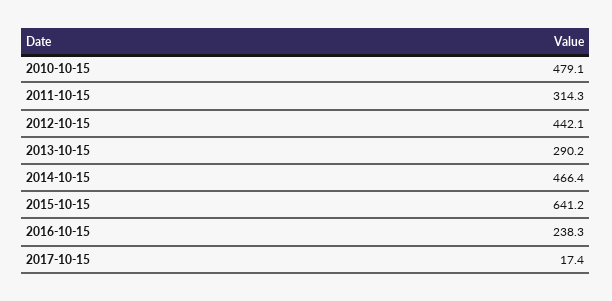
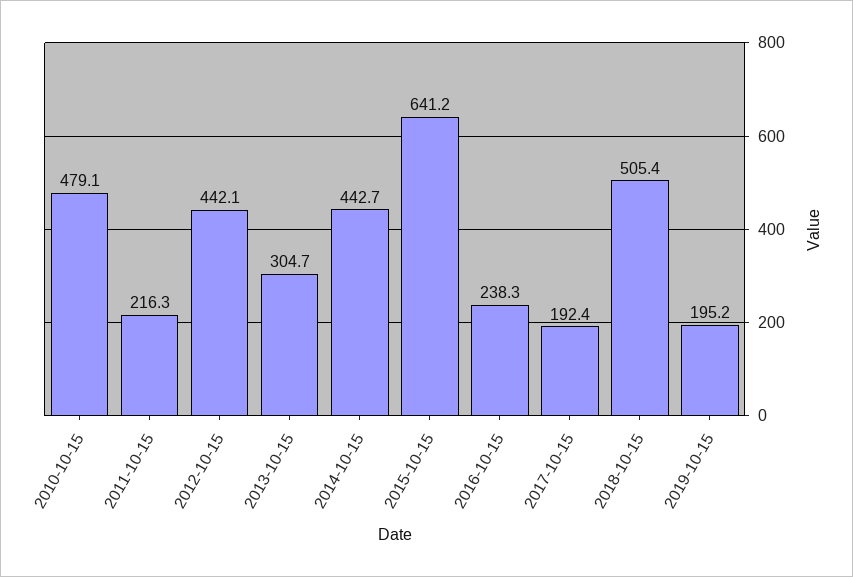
2011-10-15: 314.3 -> 216.3
2013-10-15: 290.2 -> 304.7
2014-10-15: 466.4 -> 442.7
2017-10-15: 17.4 -> 192.4
2018-10-15: none -> 505.4
2019-10-15: none -> 195.2

